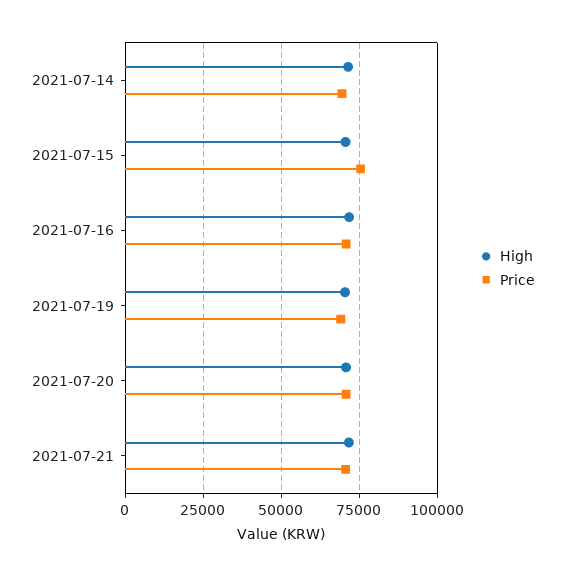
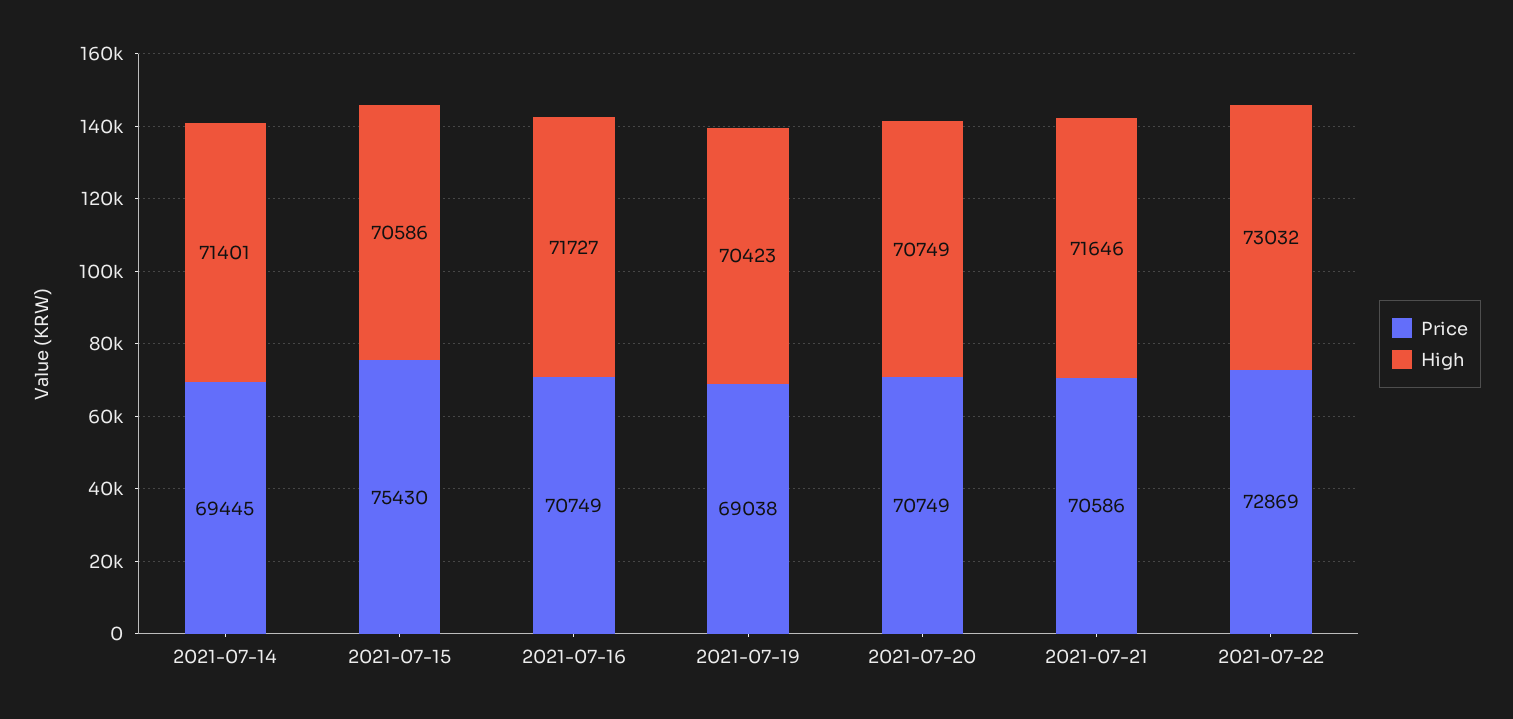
Price, 2021-07-22: none -> 72869
High, 2021-07-22: none -> 73032

